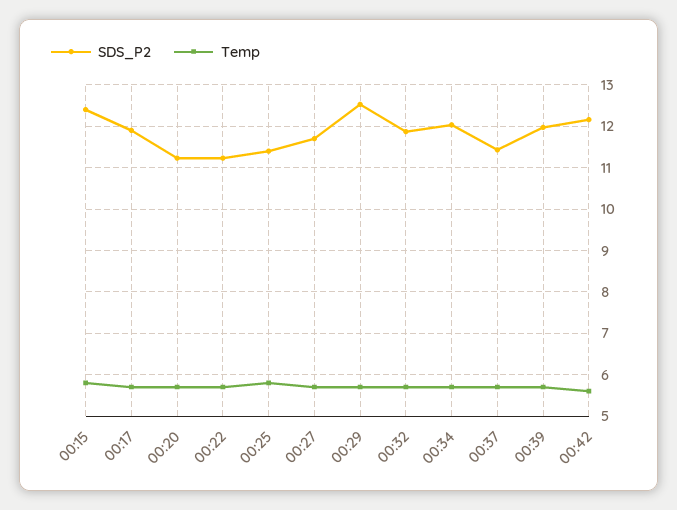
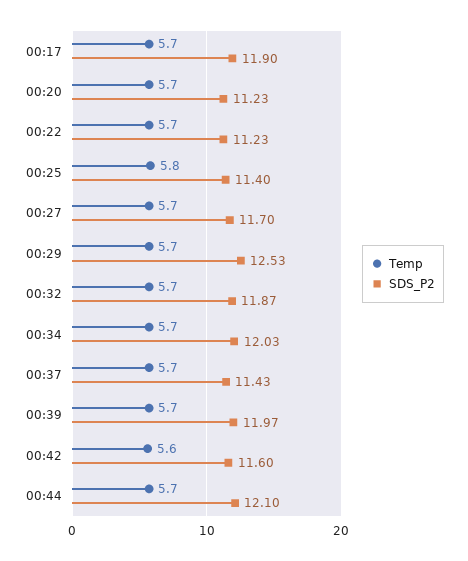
SDS_P2, 00:15: 12.4 -> none
Temp, 00:15: 5.8 -> none
SDS_P2, 00:42: 12.2 -> 11.6
Temp, 00:44: none -> 5.7
SDS_P2, 00:44: none -> 12.1

